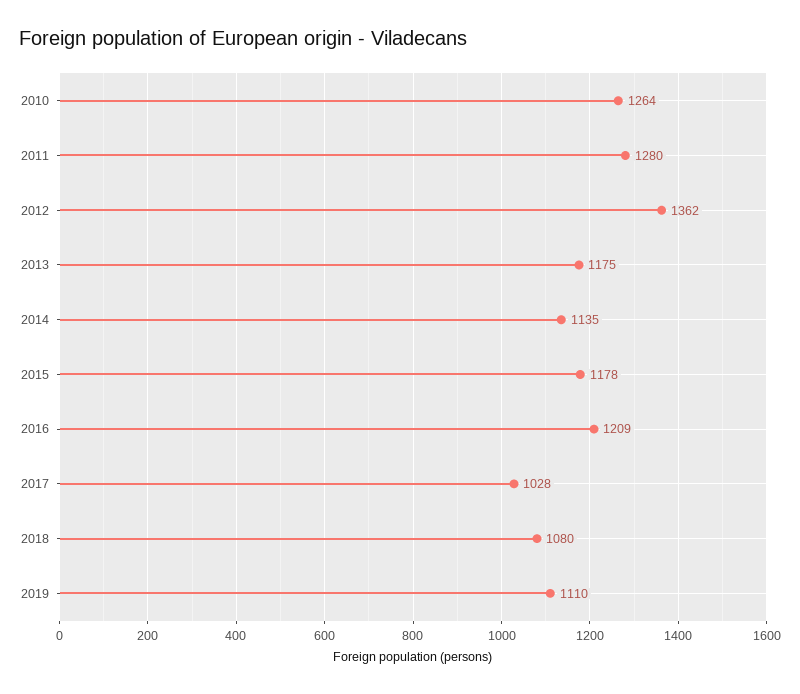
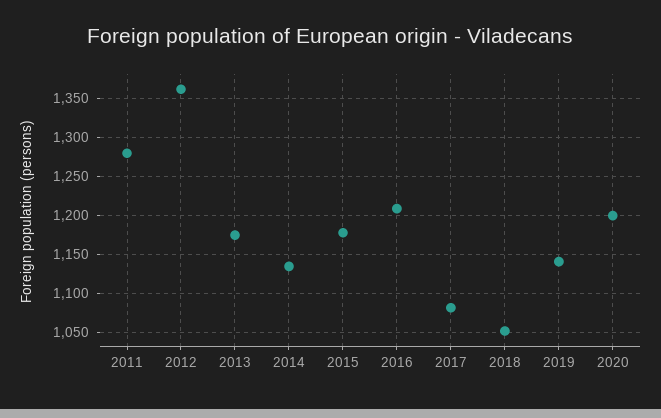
2010: 1264 -> none
2017: 1028 -> 1080
2018: 1080 -> 1050
2019: 1110 -> 1140
2020: none -> 1200

